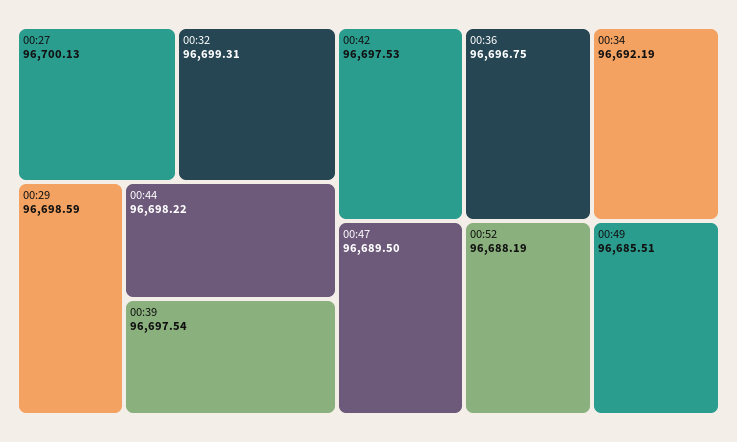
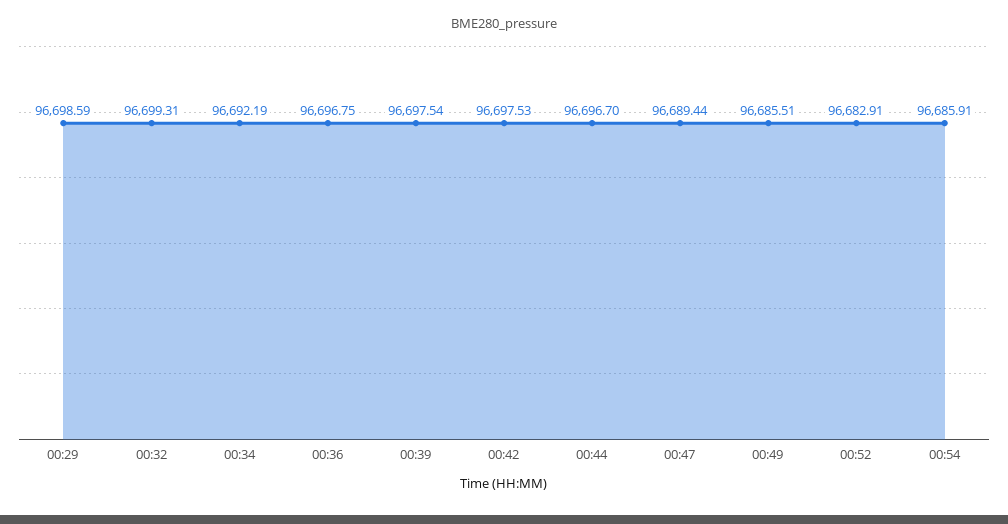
00:27: 96700.13 -> none
00:44: 96698.22 -> 96696.7
00:47: 96689.5 -> 96689.44
00:52: 96688.19 -> 96682.91
00:54: none -> 96685.91

